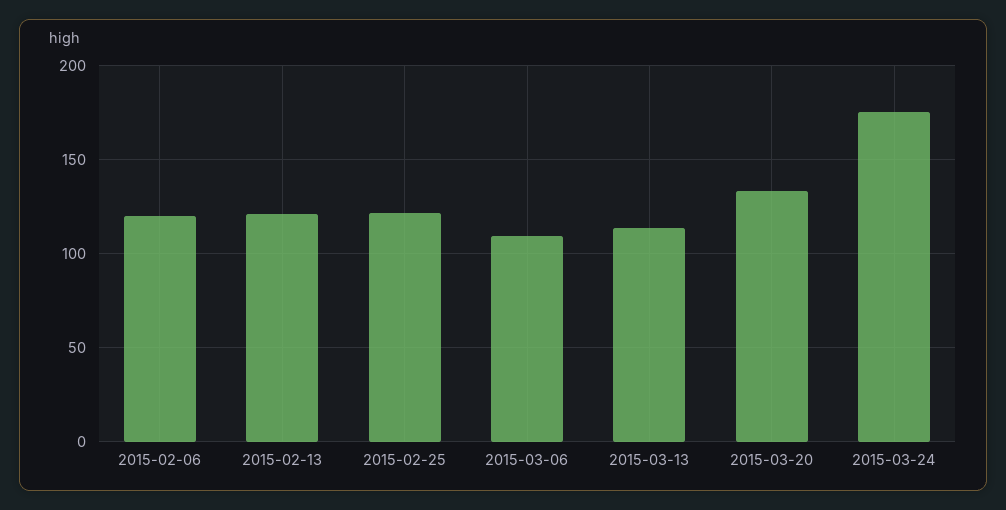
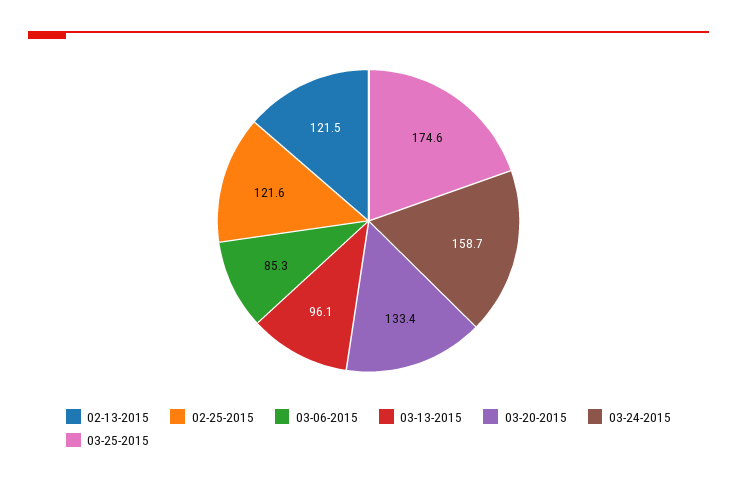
2015-02-06: 120 -> none
2015-03-06: 110 -> 85.3
2015-03-13: 115 -> 96.1
2015-03-24: 175 -> 158.7
03-25-2015: none -> 174.6

